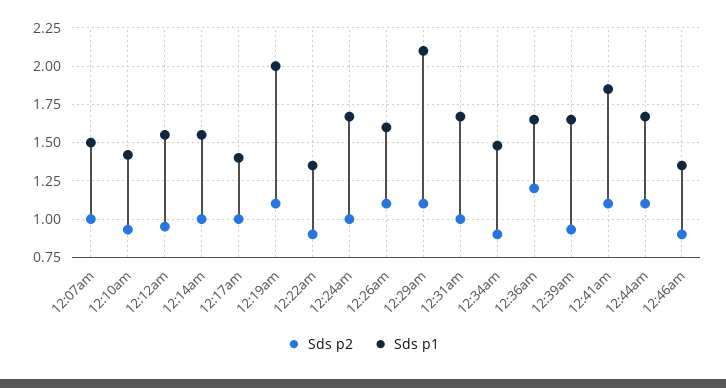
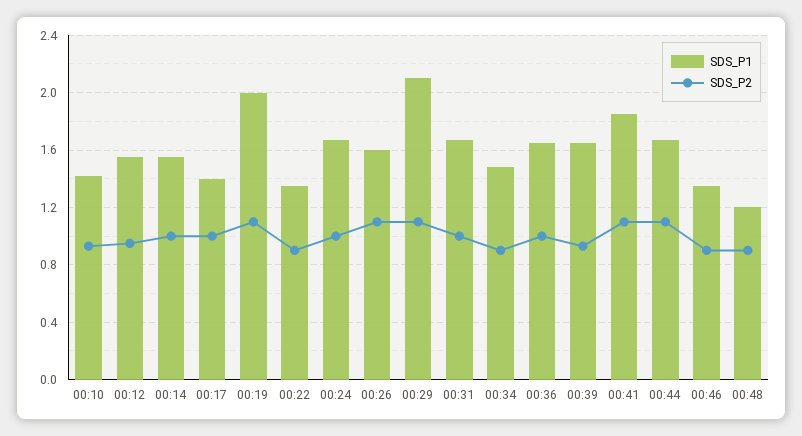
Sds p2, 12:07am: 1 -> none
Sds p1, 12:07am: 1.5 -> none
Sds p2, 12:36am: 1.2 -> 1
Sds p1, 00:48: none -> 1.2
Sds p2, 00:48: none -> 0.9

